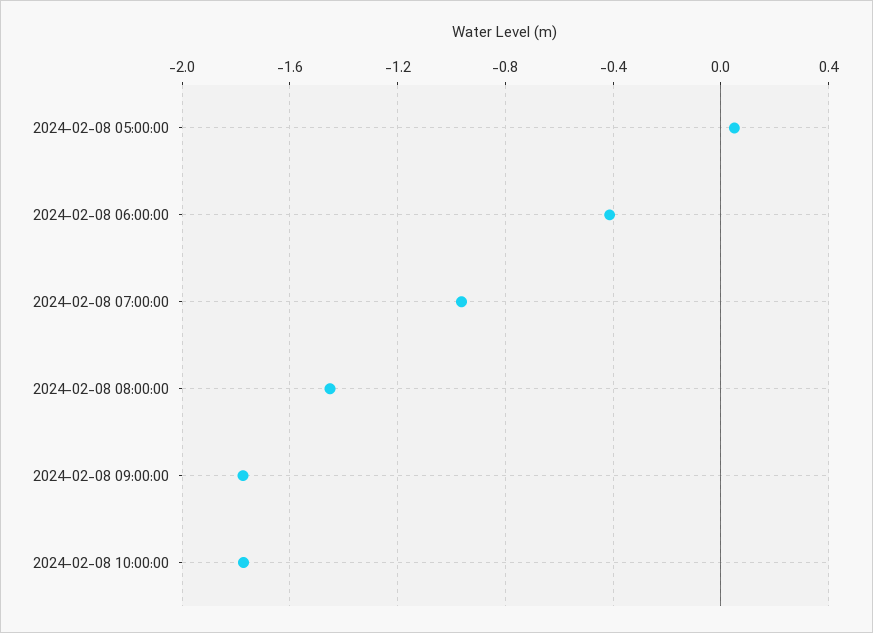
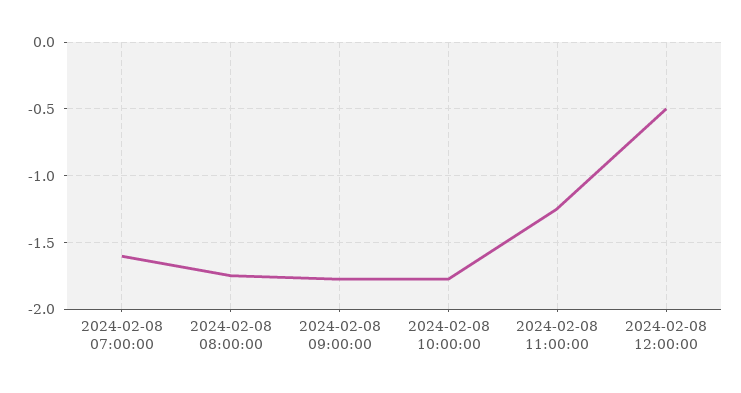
2024-02-08 05:00:00: 0.05 -> none
2024-02-08 06:00:00: -0.4 -> none
2024-02-08 07:00:00: -0.95 -> -1.6
2024-02-08 08:00:00: -1.45 -> -1.75
2024-02-08 11:00:00: none -> -1.25
2024-02-08 12:00:00: none -> -0.5

